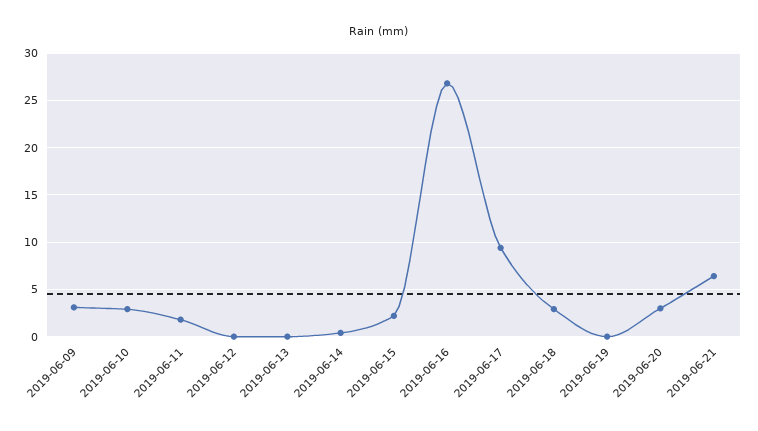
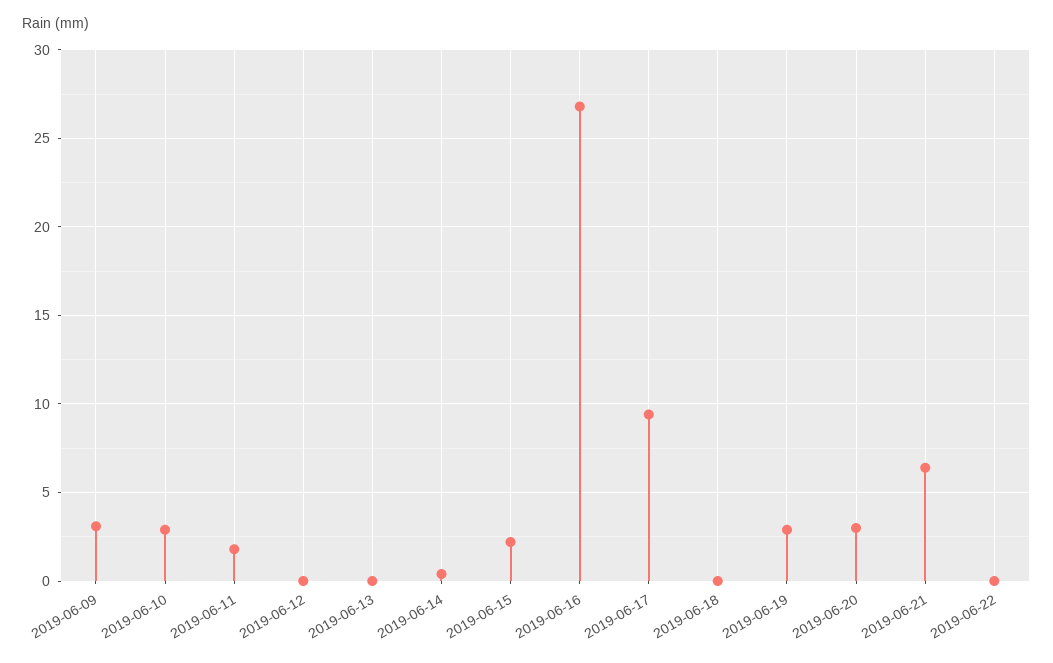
2019-06-18: 3 -> 0
2019-06-19: 0 -> 3
2019-06-22: none -> 0

